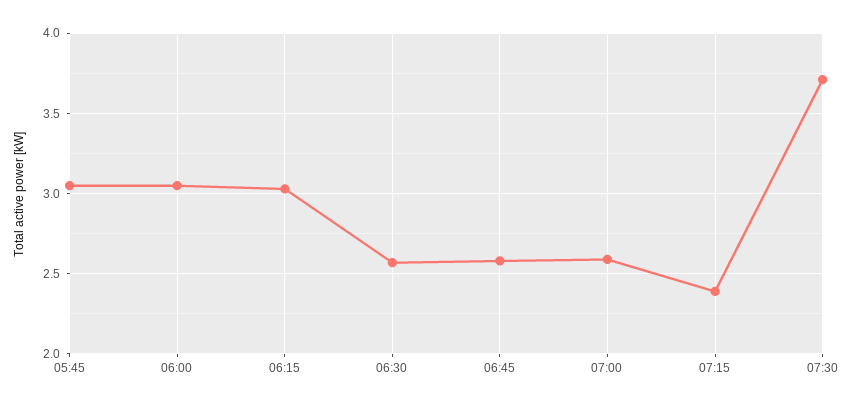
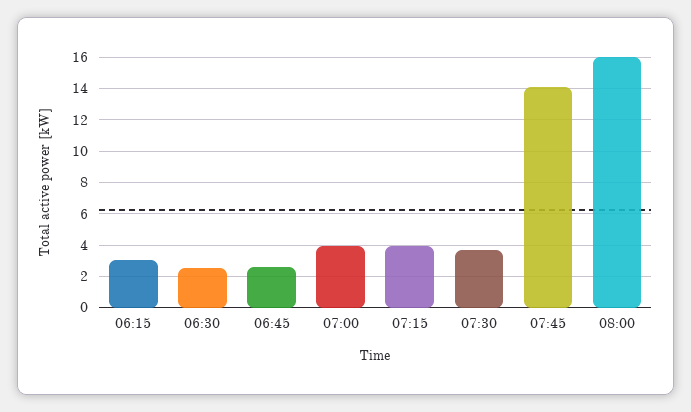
05:45: 3.05 -> none
06:00: 3.05 -> none
07:00: 2.6 -> 4
07:15: 2.4 -> 4
07:45: none -> 14
08:00: none -> 16

